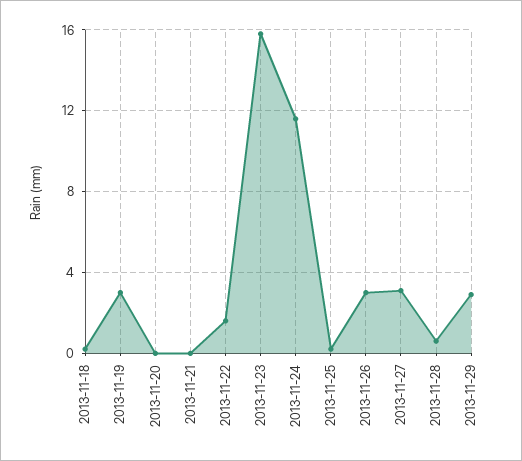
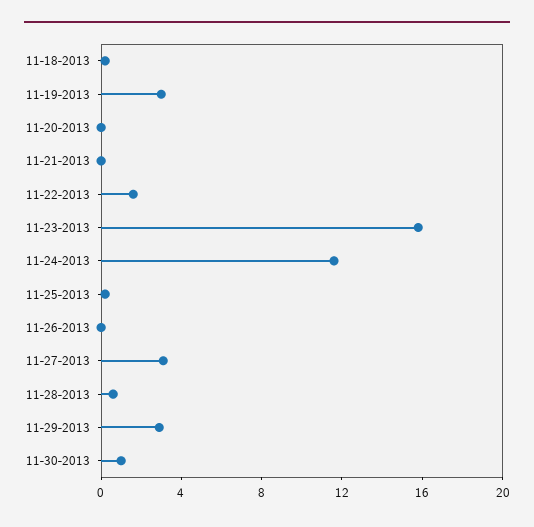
2013-11-26: 3 -> 0
11-30-2013: none -> 1

